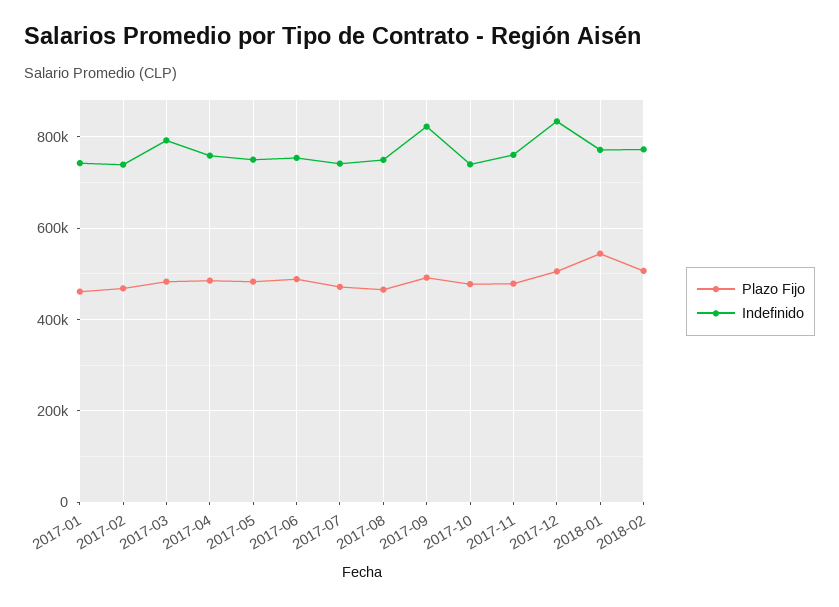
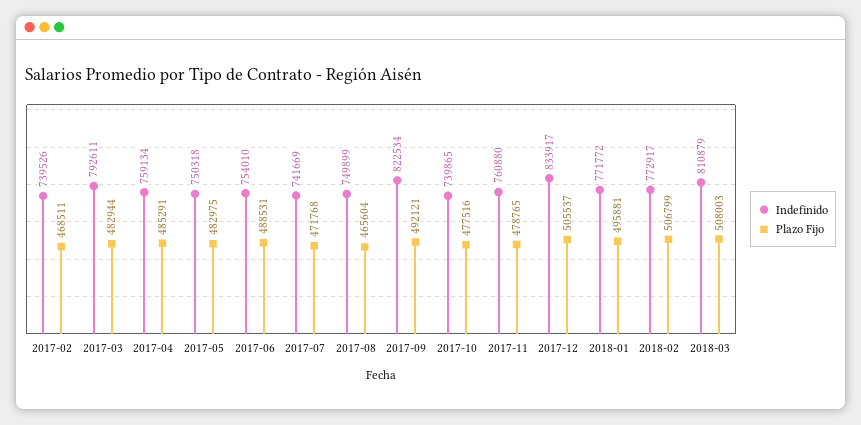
Plazo Fijo, 2017-01: 460000 -> none
Indefinido, 2017-01: 740000 -> none
Plazo Fijo, 2018-01: 540000 -> 495881
Indefinido, 2018-03: none -> 810879
Plazo Fijo, 2018-03: none -> 508003

